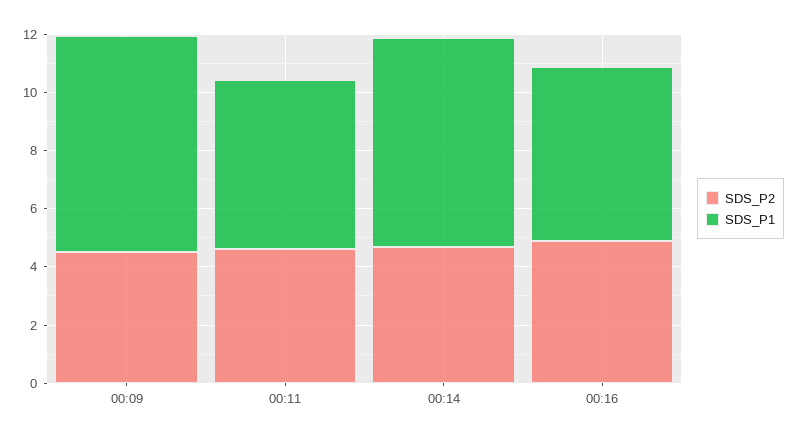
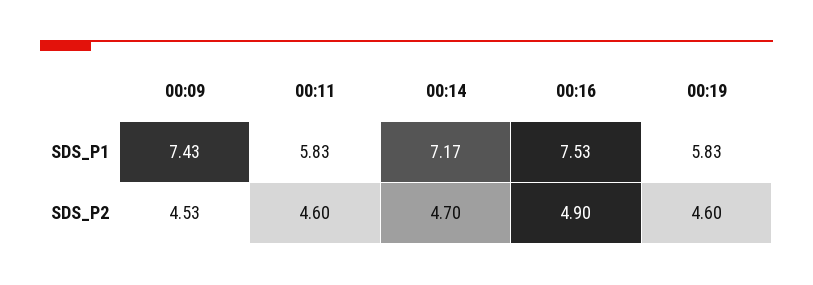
SDS_P1, 00:16: 6 -> 7.53
SDS_P1, 00:19: none -> 5.83
SDS_P2, 00:19: none -> 4.6

